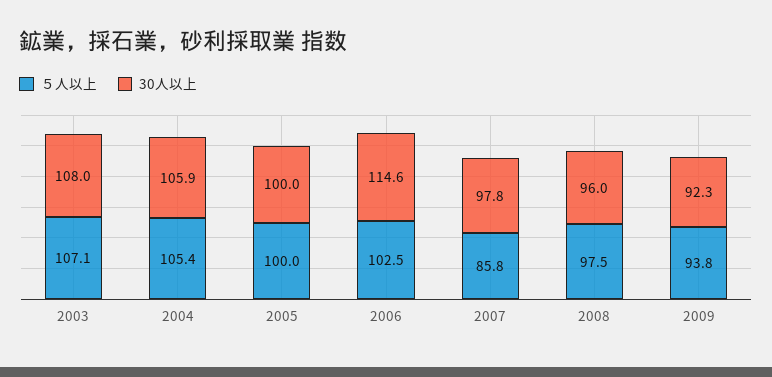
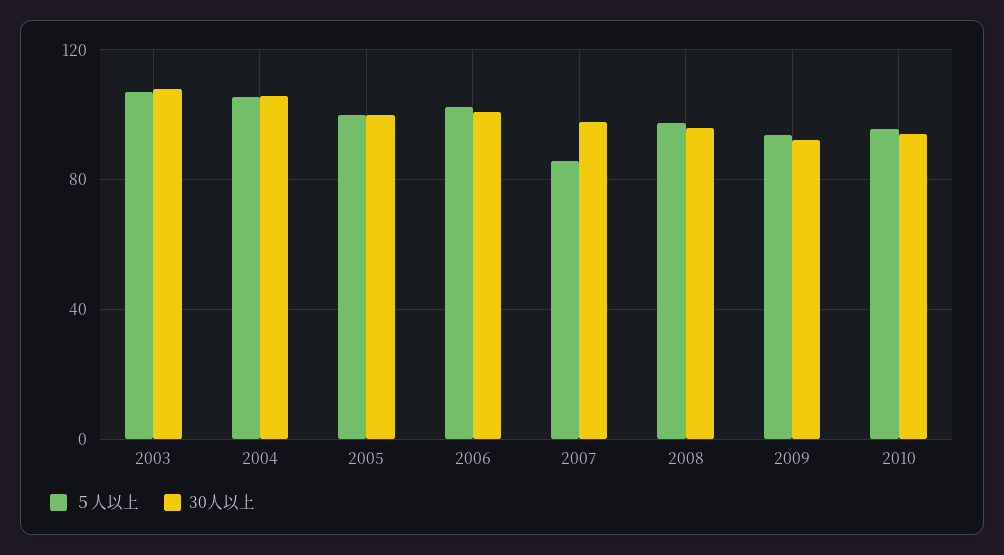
30人以上, 2006: 114.6 -> 100
５人以上, 2010: none -> 95
30人以上, 2010: none -> 95

